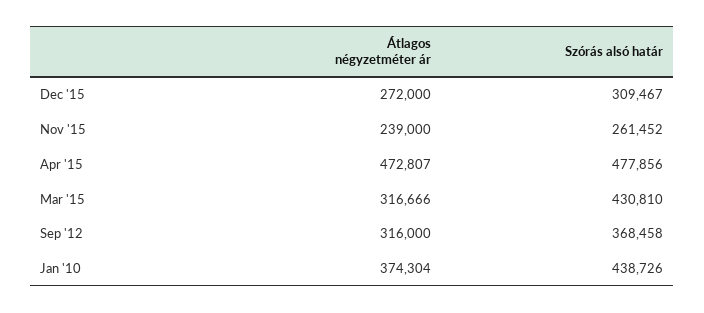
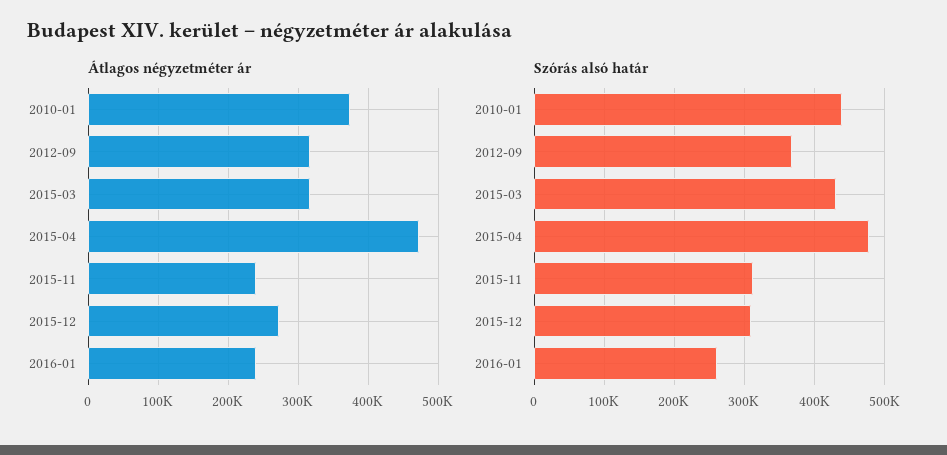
Szórás alsó határ, Nov '15: 261452 -> 310000
Átlagos négyzetméter ár, 2016-01: none -> 240000
Szórás alsó határ, 2016-01: none -> 260000

